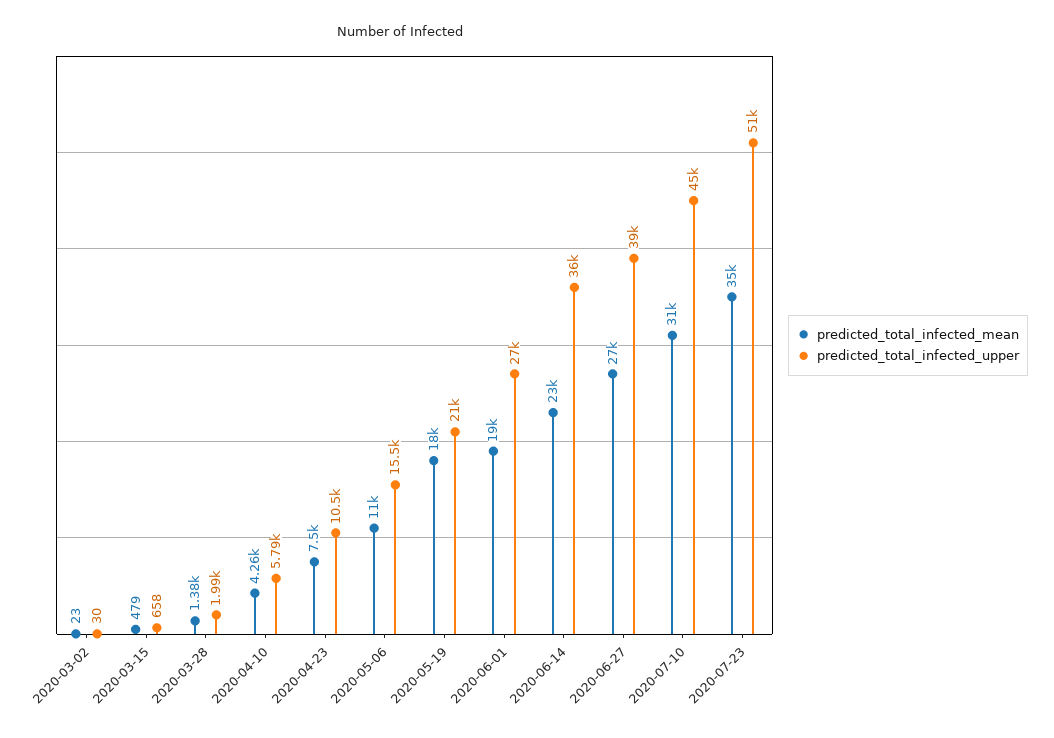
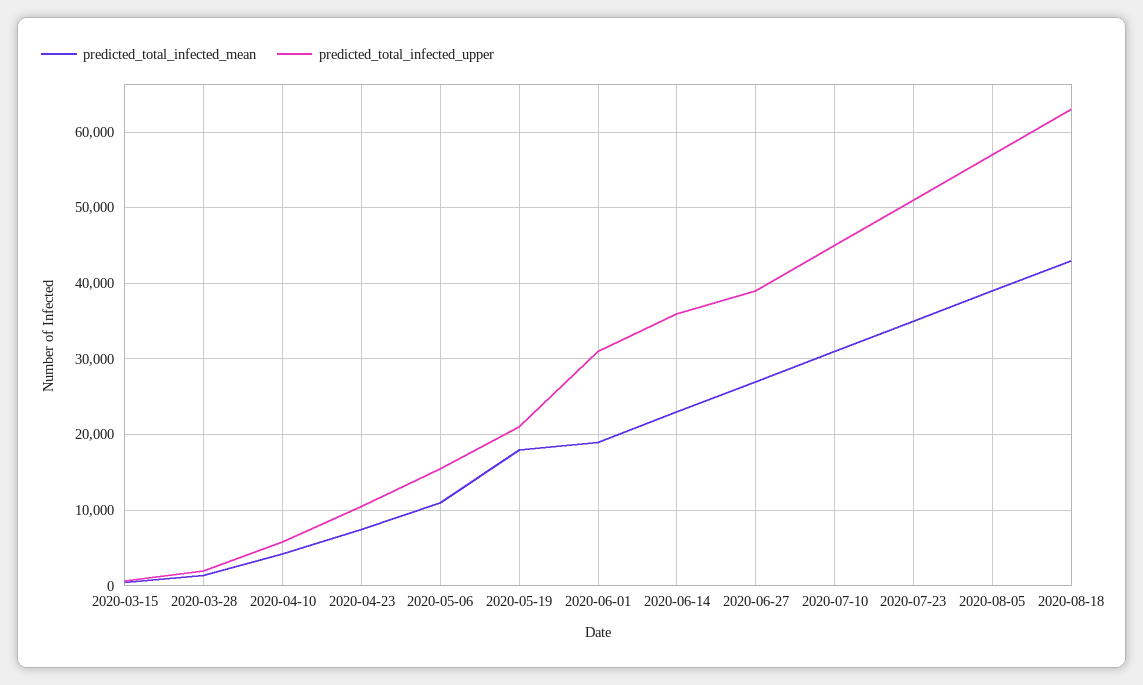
predicted_total_infected_mean, 2020-03-02: 23 -> none
predicted_total_infected_upper, 2020-03-02: 30 -> none
predicted_total_infected_upper, 2020-06-01: 27000 -> 31000
predicted_total_infected_mean, 2020-08-05: none -> 39000
predicted_total_infected_upper, 2020-08-05: none -> 57000
predicted_total_infected_mean, 2020-08-18: none -> 43000
predicted_total_infected_upper, 2020-08-18: none -> 63000

